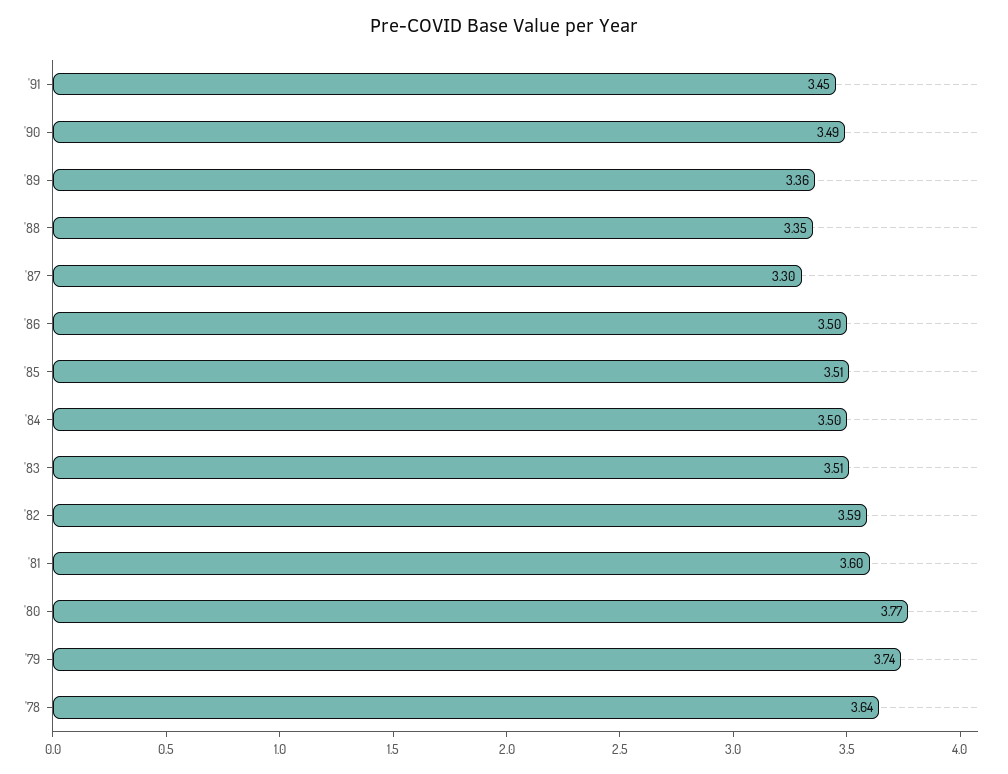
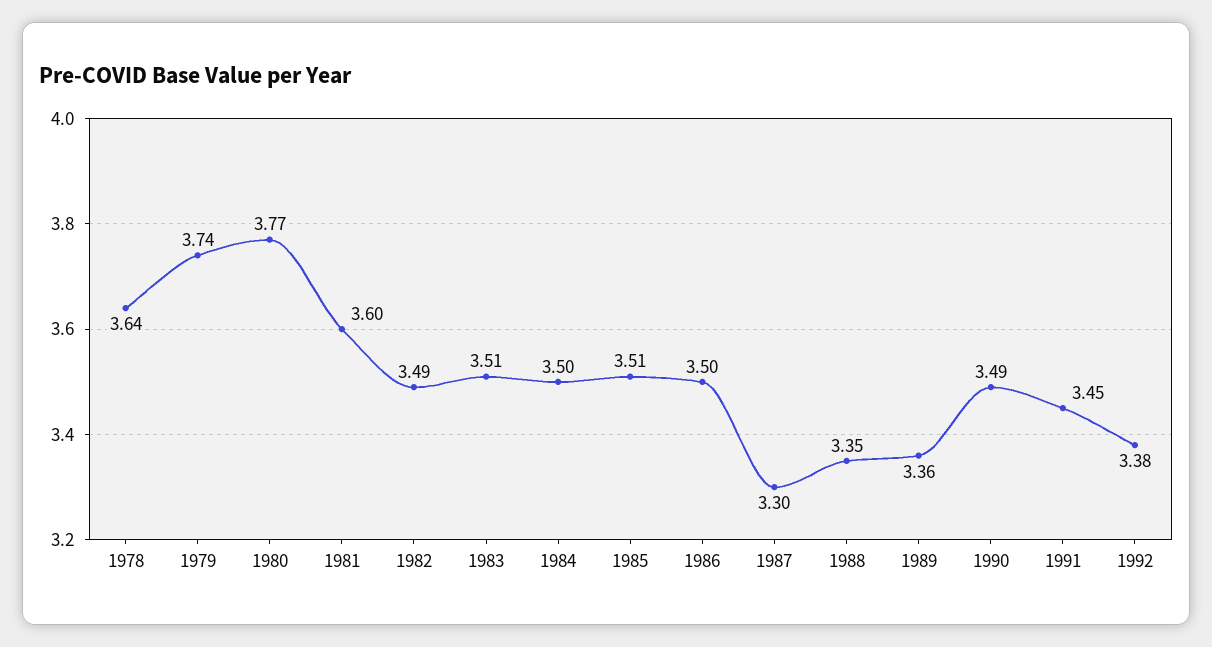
'82: 3.59 -> 3.49
1992: none -> 3.38

